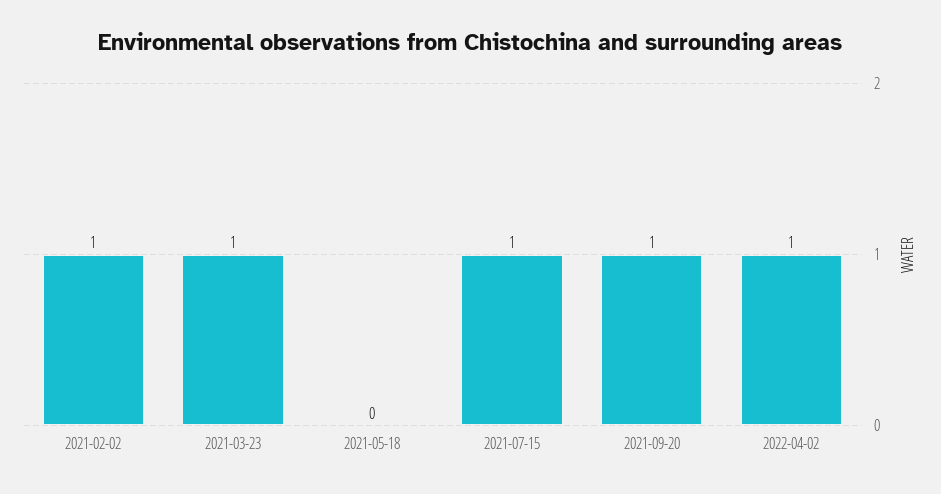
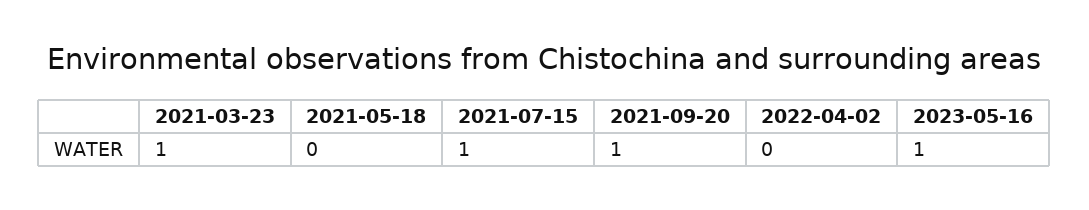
2021-02-02: 1 -> none
2022-04-02: 1 -> 0
2023-05-16: none -> 1

